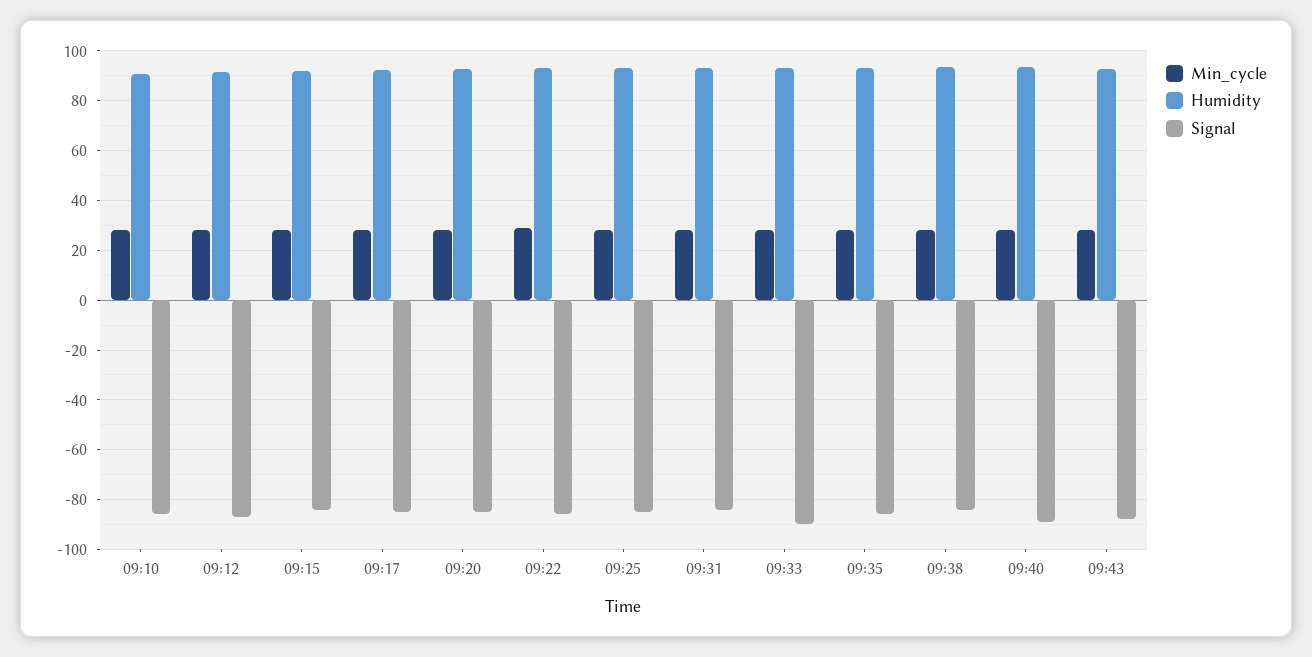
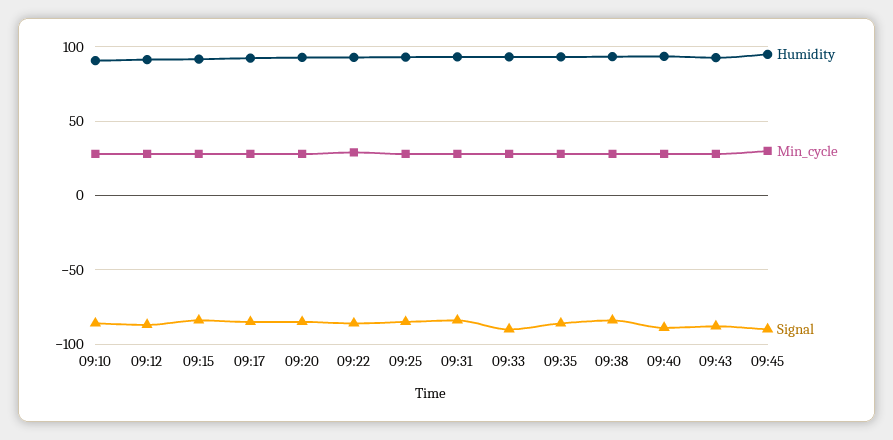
Humidity, 09:45: none -> 95
Min_cycle, 09:45: none -> 30
Signal, 09:45: none -> -90

